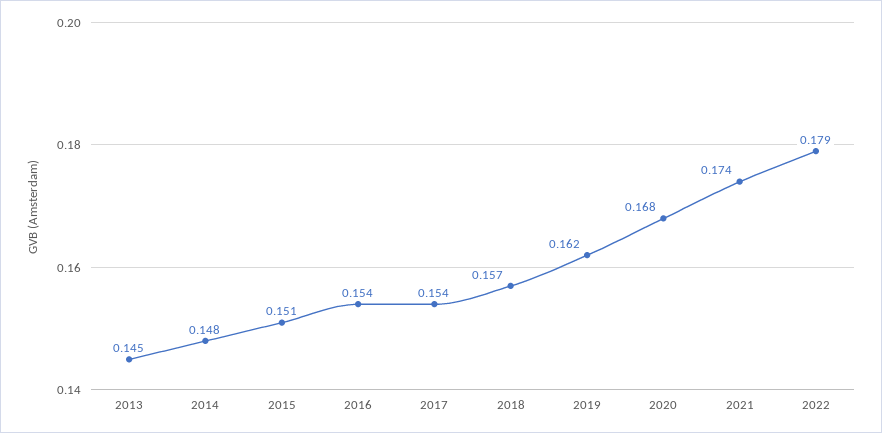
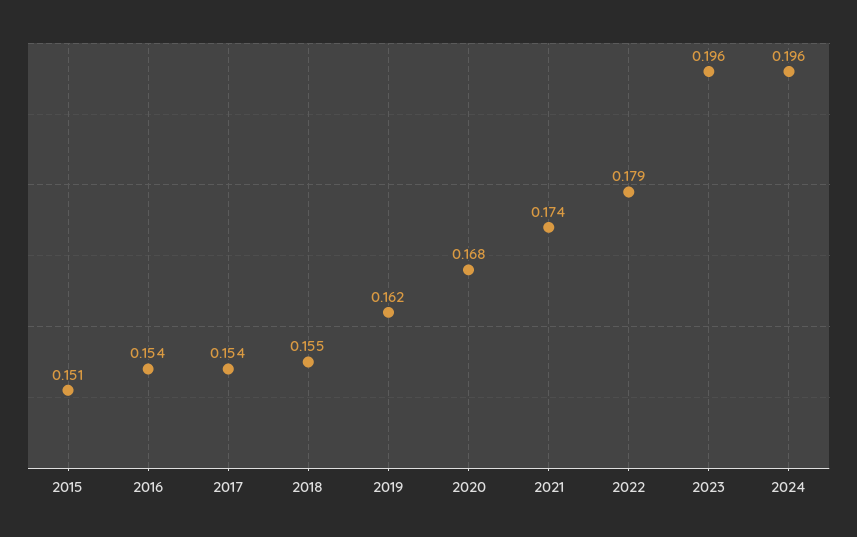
2013: 0.145 -> none
2014: 0.148 -> none
2018: 0.157 -> 0.155
2023: none -> 0.196
2024: none -> 0.196

